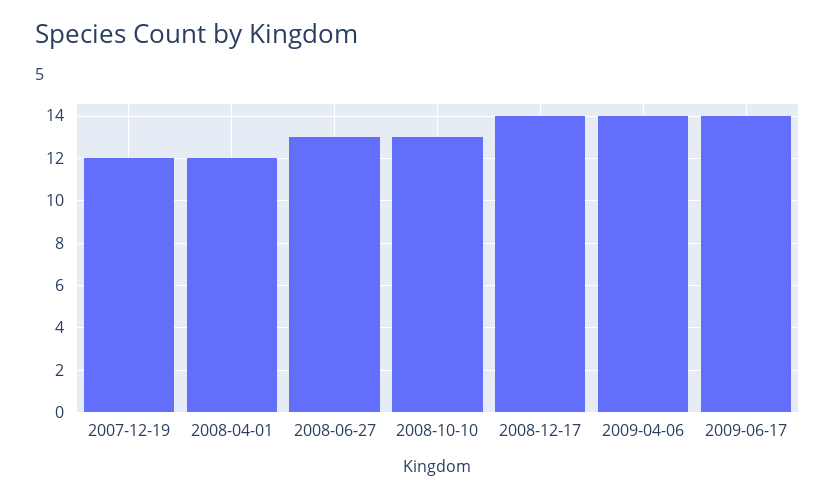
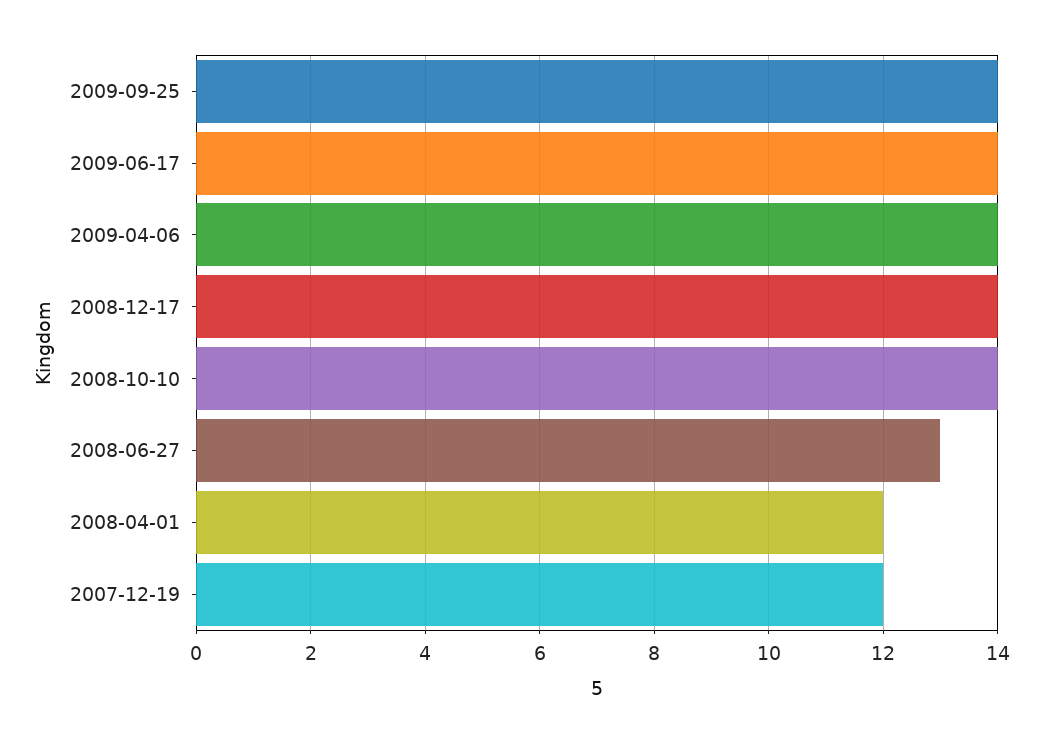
2008-10-10: 13 -> 14
2009-09-25: none -> 14

